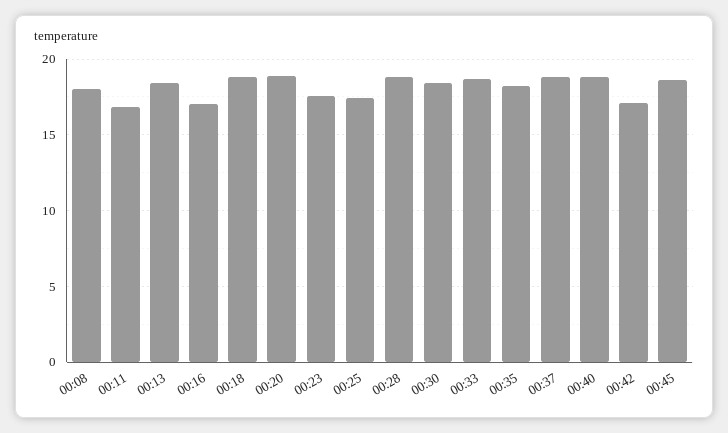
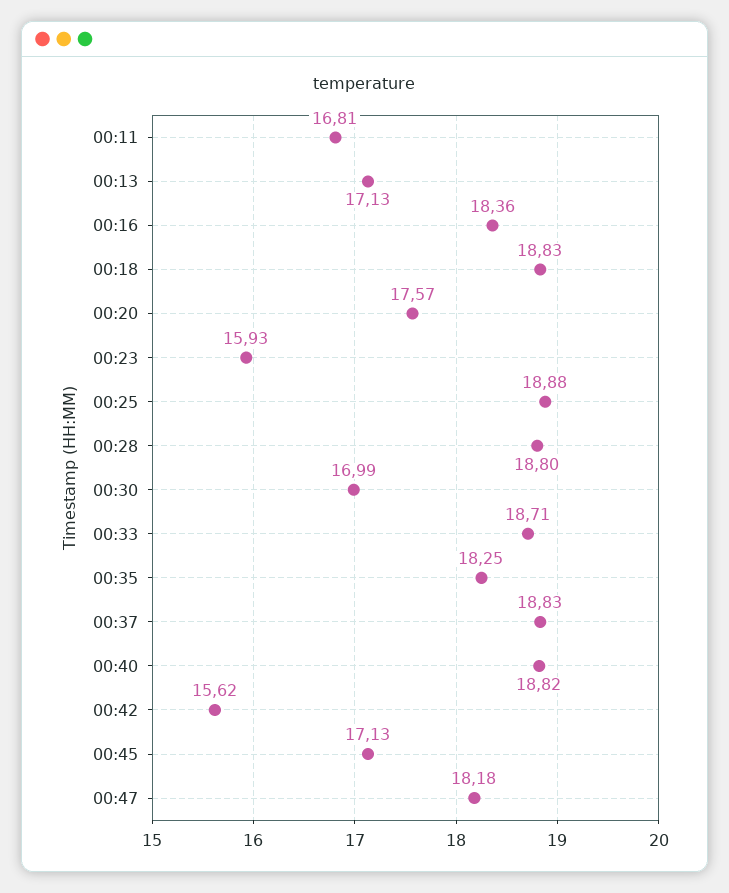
00:08: 18 -> none
00:13: 18.5 -> 17.13
00:16: 17 -> 18.36
00:20: 19 -> 17.57
00:23: 17.5 -> 15.93
00:25: 17.5 -> 18.88
00:30: 18.5 -> 16.99
00:42: 17 -> 15.62
00:45: 18.5 -> 17.13
00:47: none -> 18.18

